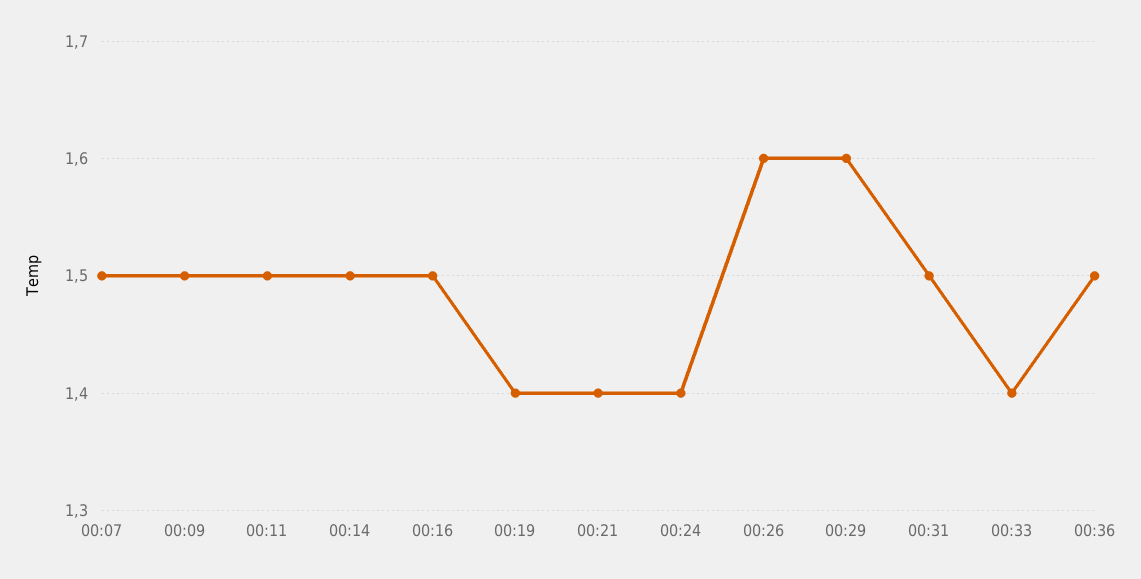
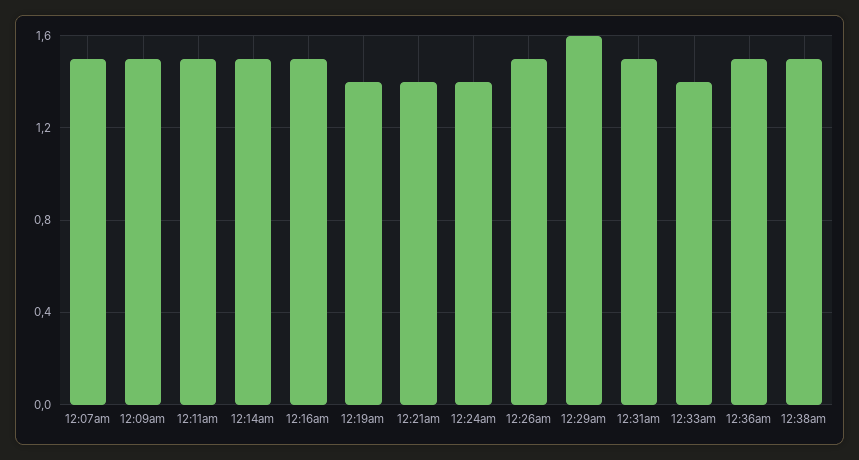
00:26: 1.6 -> 1.5
12:38am: none -> 1.5

